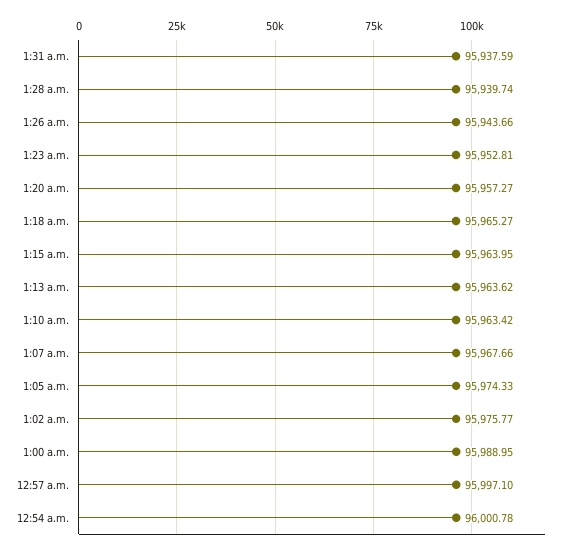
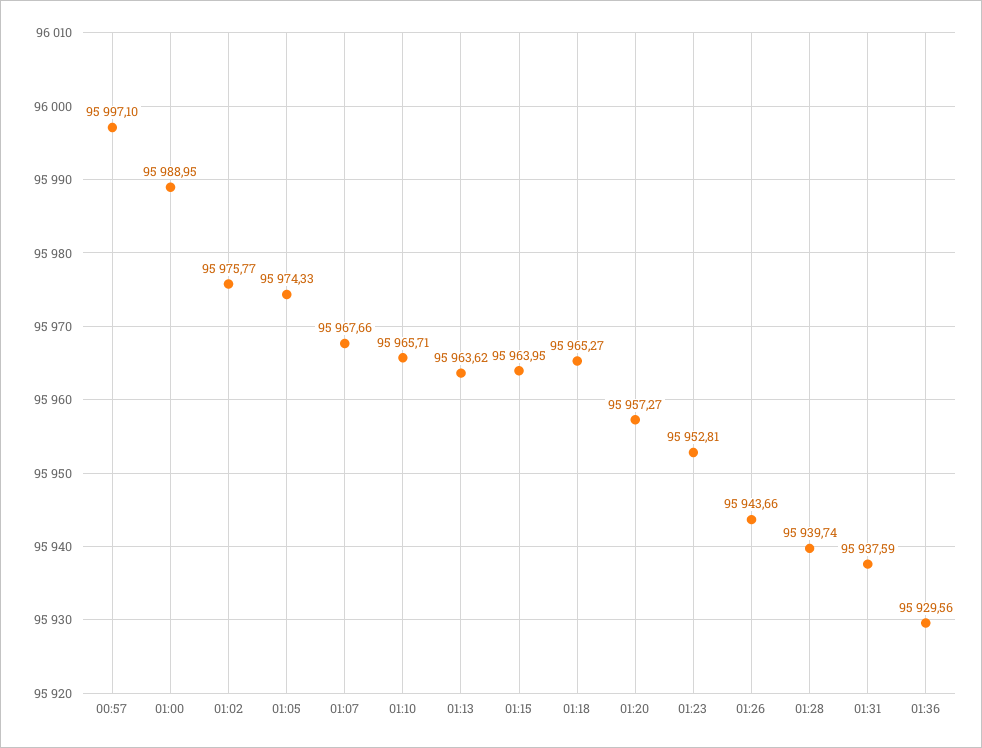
1:10 a.m.: 95963.42 -> 95965.71
12:54 a.m.: 96000.78 -> none
01:36: none -> 95929.56

